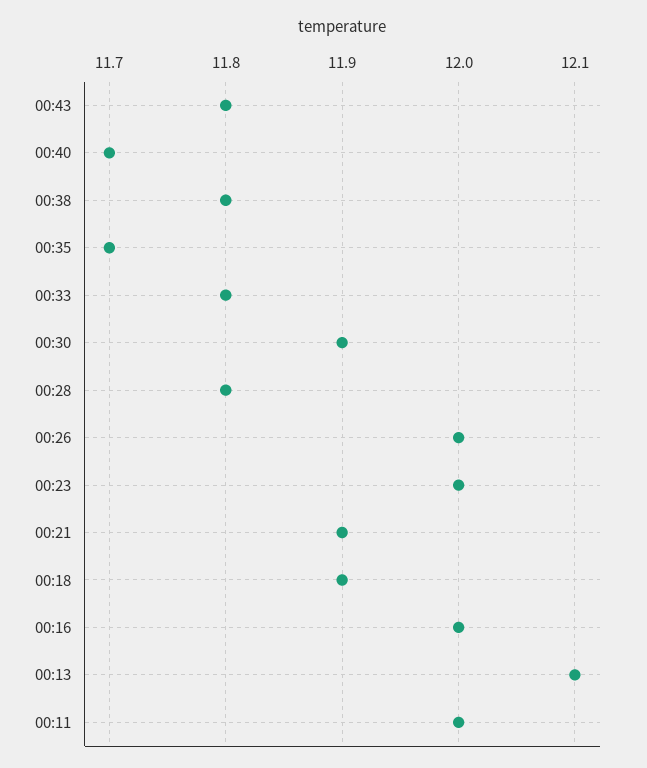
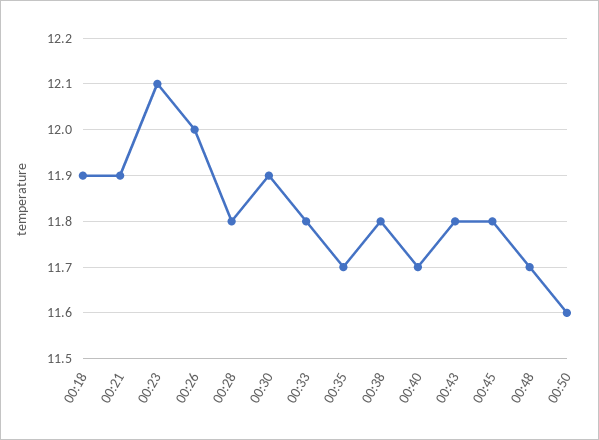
00:23: 12 -> 12.1
00:16: 12 -> none
00:13: 12.1 -> none
00:11: 12 -> none
00:45: none -> 11.8
00:48: none -> 11.7
00:50: none -> 11.6

